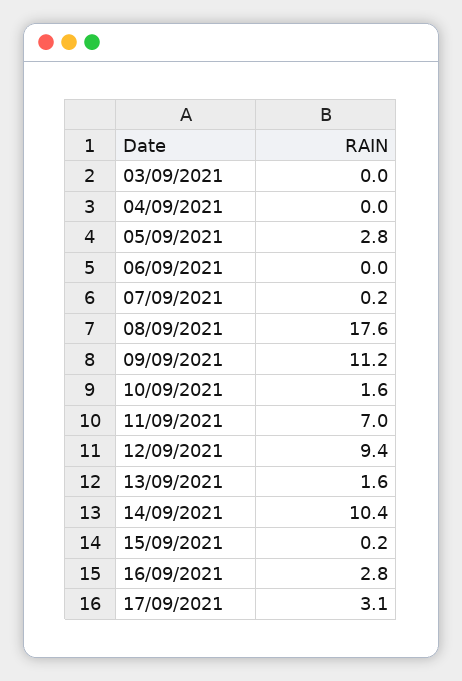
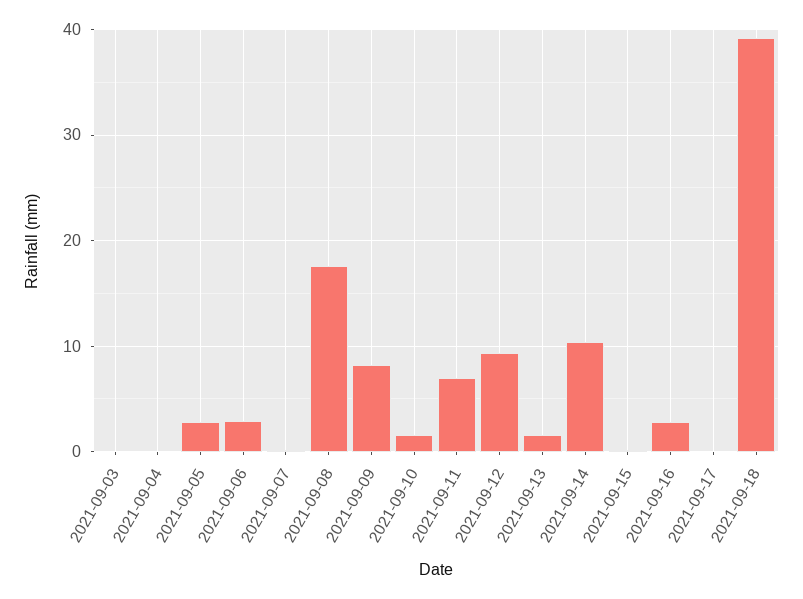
06/09/2021: 0 -> 3
09/09/2021: 11.2 -> 8
17/09/2021: 3.1 -> 0
2021-09-18: none -> 39

